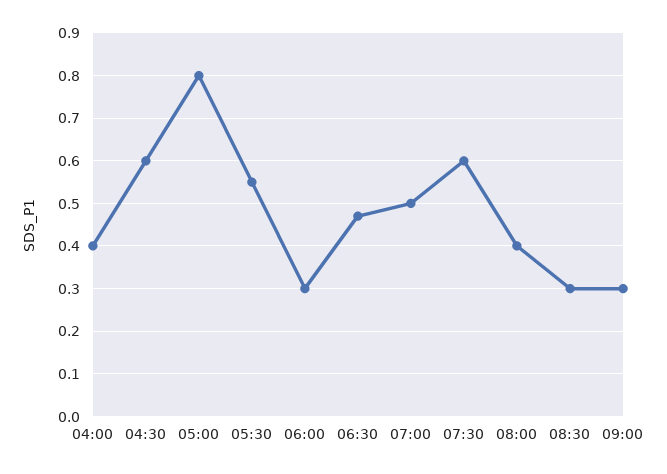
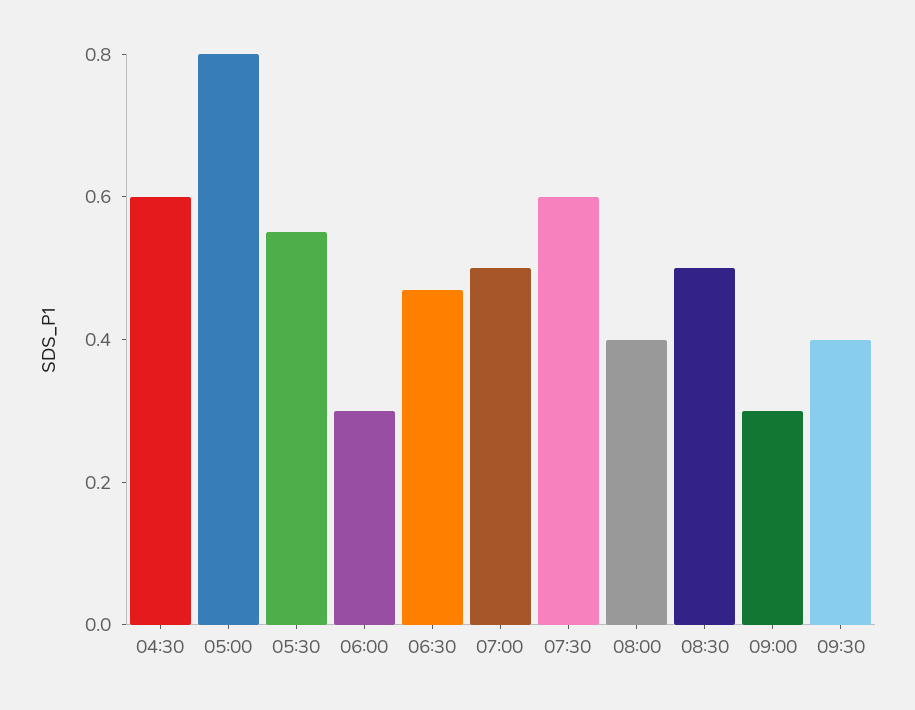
04:00: 0.4 -> none
08:30: 0.3 -> 0.5
09:30: none -> 0.4

